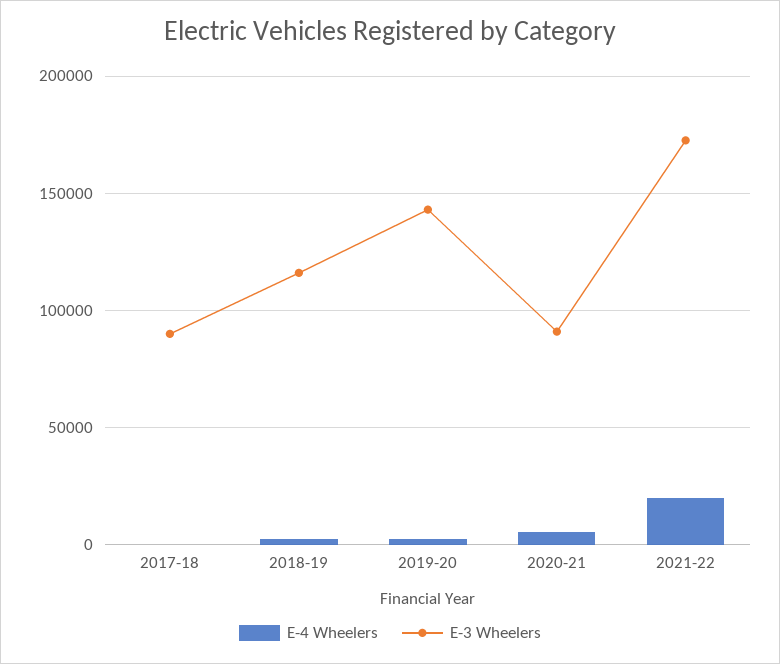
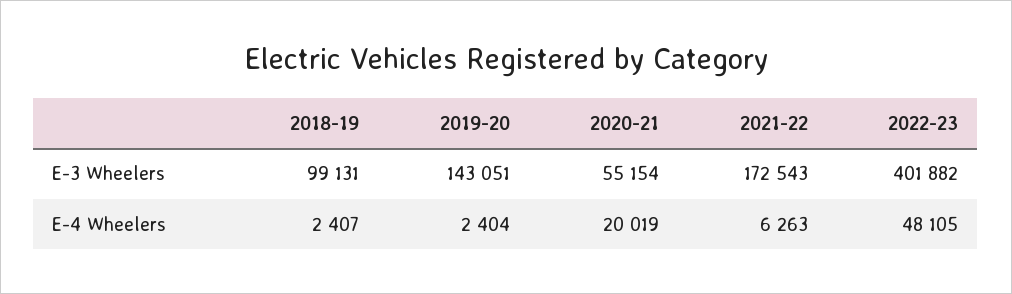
E-4 Wheelers, 2017-18: 0 -> none
E-3 Wheelers, 2017-18: 90000 -> none
E-3 Wheelers, 2018-19: 115000 -> 99131
E-4 Wheelers, 2020-21: 5000 -> 20019
E-3 Wheelers, 2020-21: 90000 -> 55154
E-4 Wheelers, 2021-22: 20000 -> 6263
E-3 Wheelers, 2022-23: none -> 401882
E-4 Wheelers, 2022-23: none -> 48105

